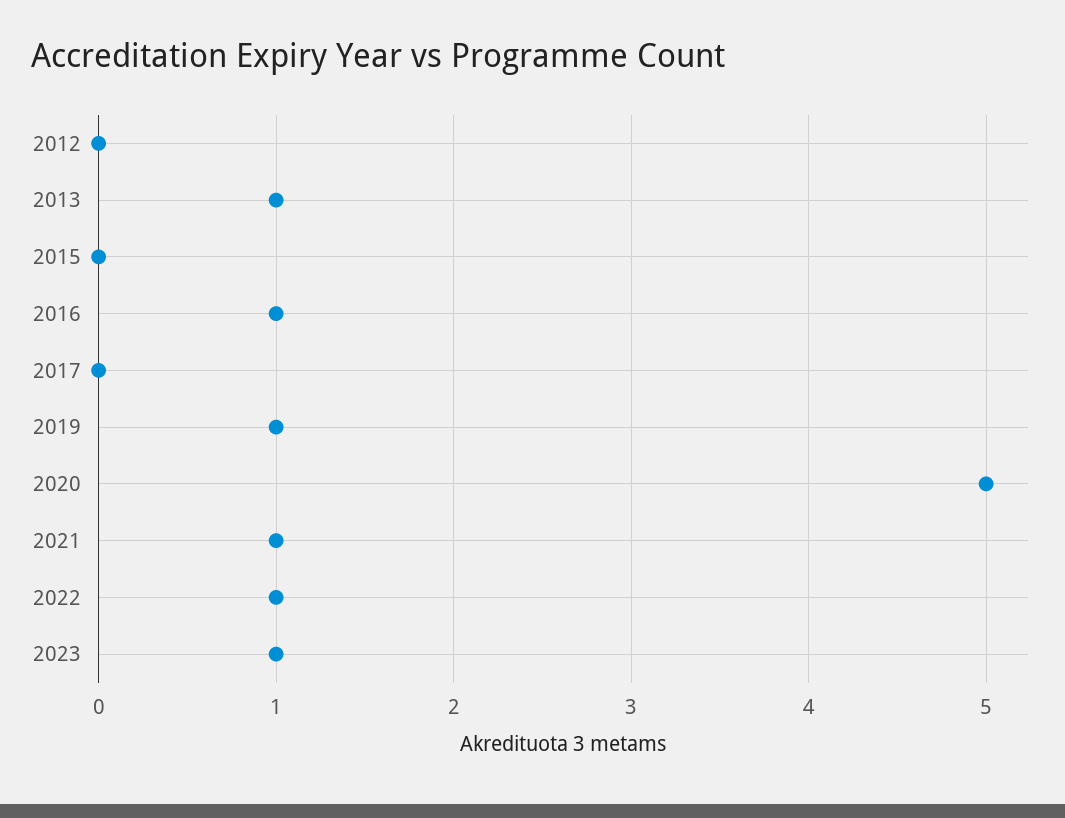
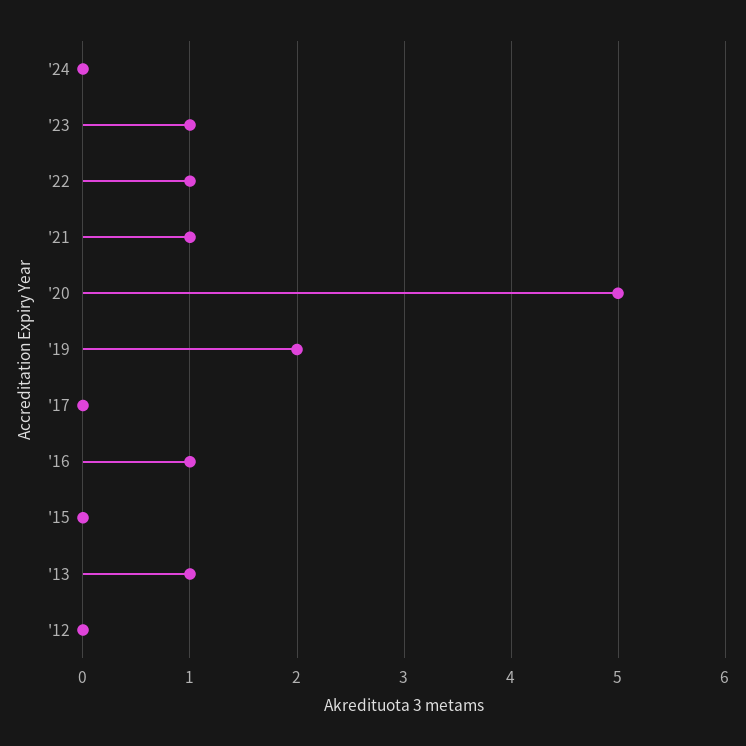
2019: 1 -> 2
'24: none -> 0

